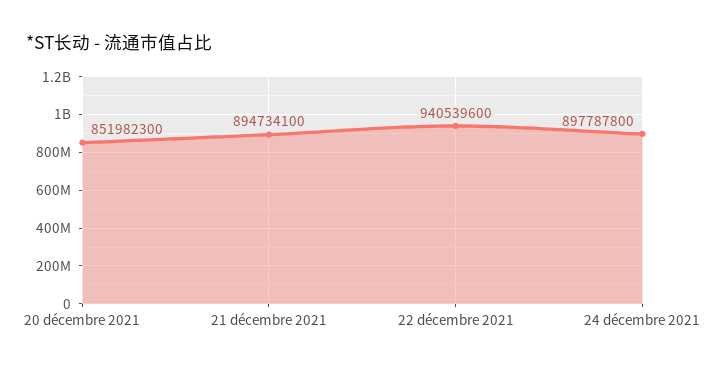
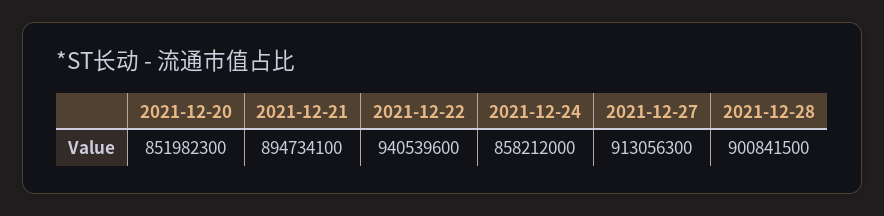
24 décembre 2021: 897787800 -> 858212000
2021-12-27: none -> 913056300
2021-12-28: none -> 900841500

